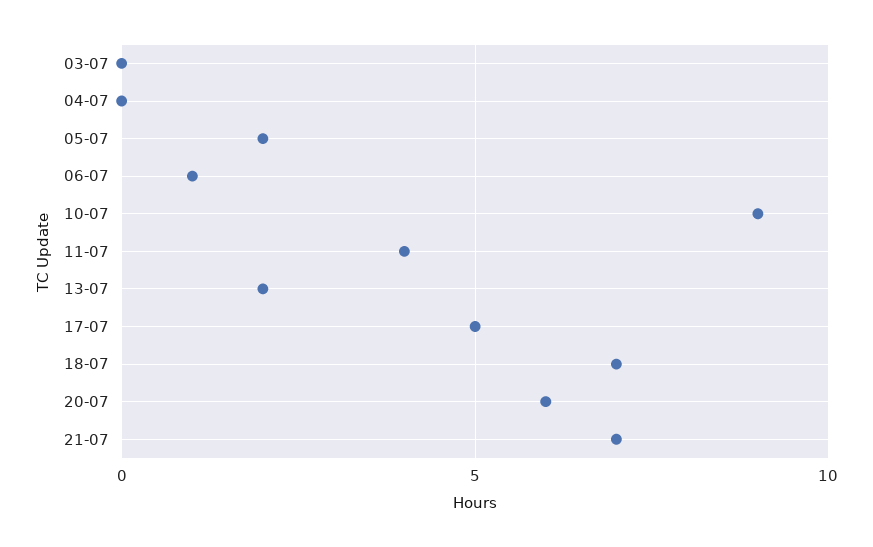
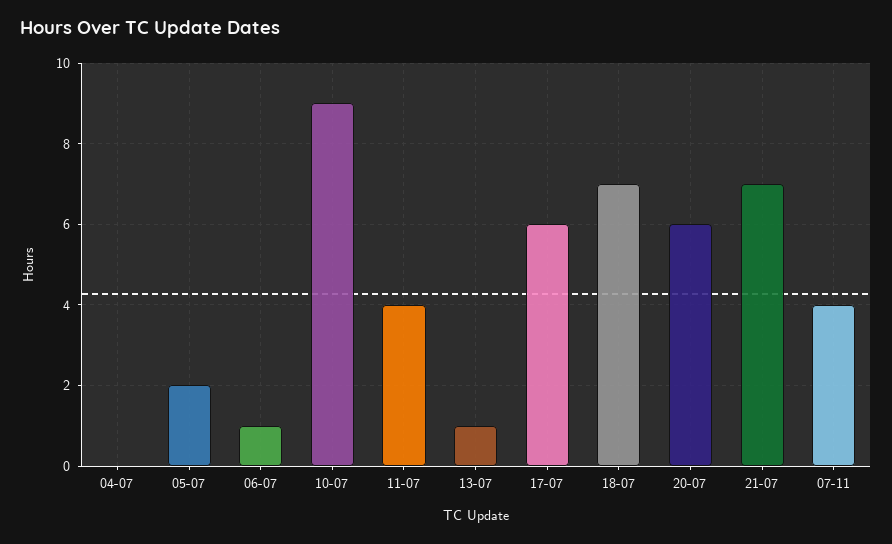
03-07: 0 -> none
13-07: 2 -> 1
17-07: 5 -> 6
07-11: none -> 4

